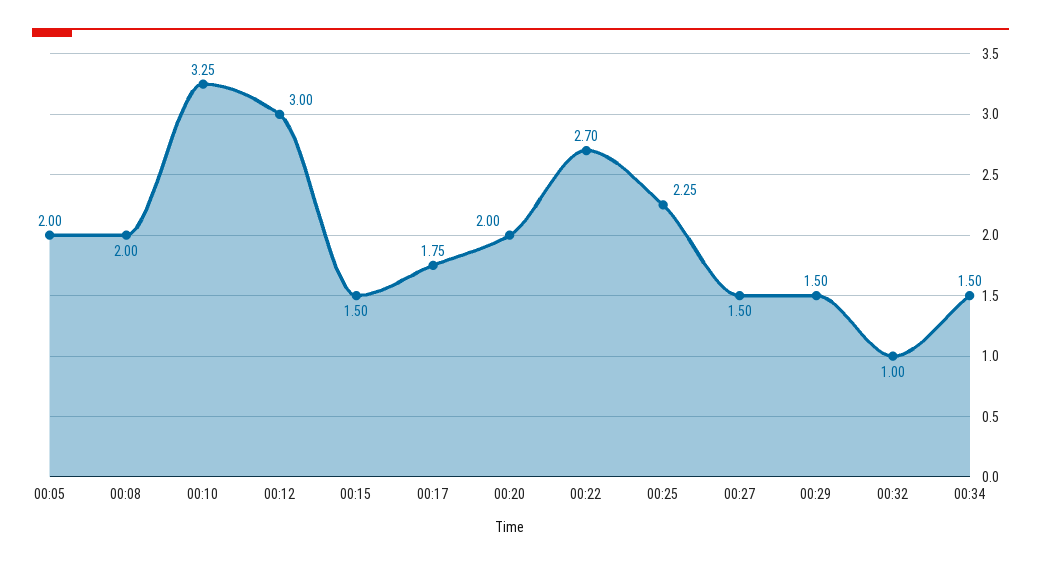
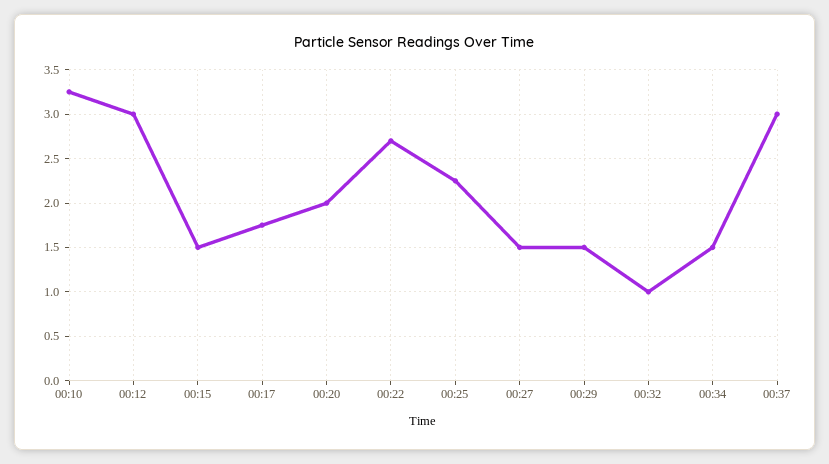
00:05: 2 -> none
00:08: 2 -> none
00:37: none -> 3

